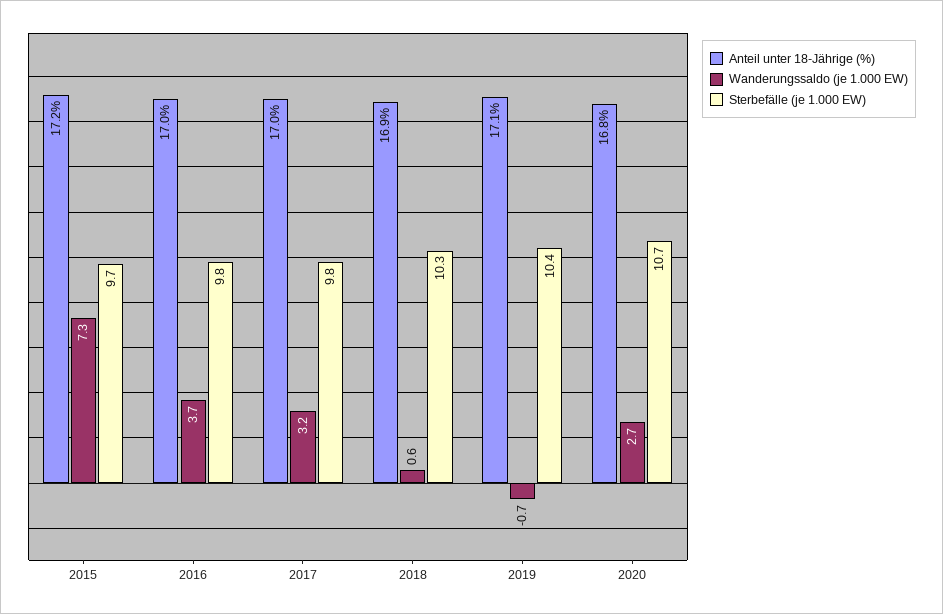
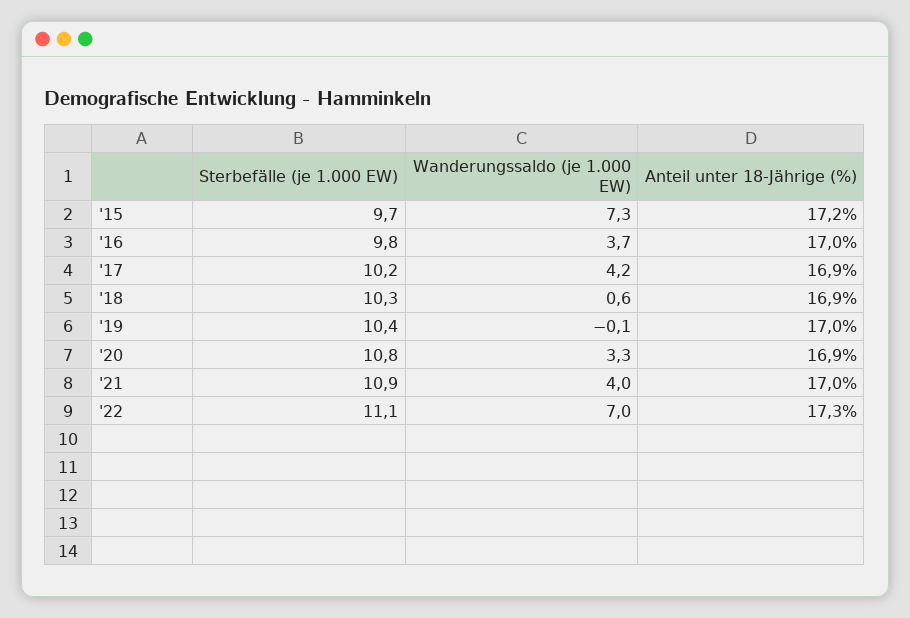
Anteil unter 18-Jährige (%), 2017: 17 -> 16.9
Wanderungssaldo (je 1.000 EW), 2017: 3.2 -> 4.2
Sterbefälle (je 1.000 EW), 2017: 9.8 -> 10.2
Anteil unter 18-Jährige (%), 2019: 17.1 -> 17
Wanderungssaldo (je 1.000 EW), 2019: -0.7 -> -0.1
Anteil unter 18-Jährige (%), 2020: 16.8 -> 16.9
Wanderungssaldo (je 1.000 EW), 2020: 2.7 -> 3.3
Sterbefälle (je 1.000 EW), 2020: 10.7 -> 10.8
Sterbefälle (je 1.000 EW), '21: none -> 10.9
Wanderungssaldo (je 1.000 EW), '21: none -> 4
Anteil unter 18-Jährige (%), '21: none -> 17
Sterbefälle (je 1.000 EW), '22: none -> 11.1
Wanderungssaldo (je 1.000 EW), '22: none -> 7
Anteil unter 18-Jährige (%), '22: none -> 17.3

